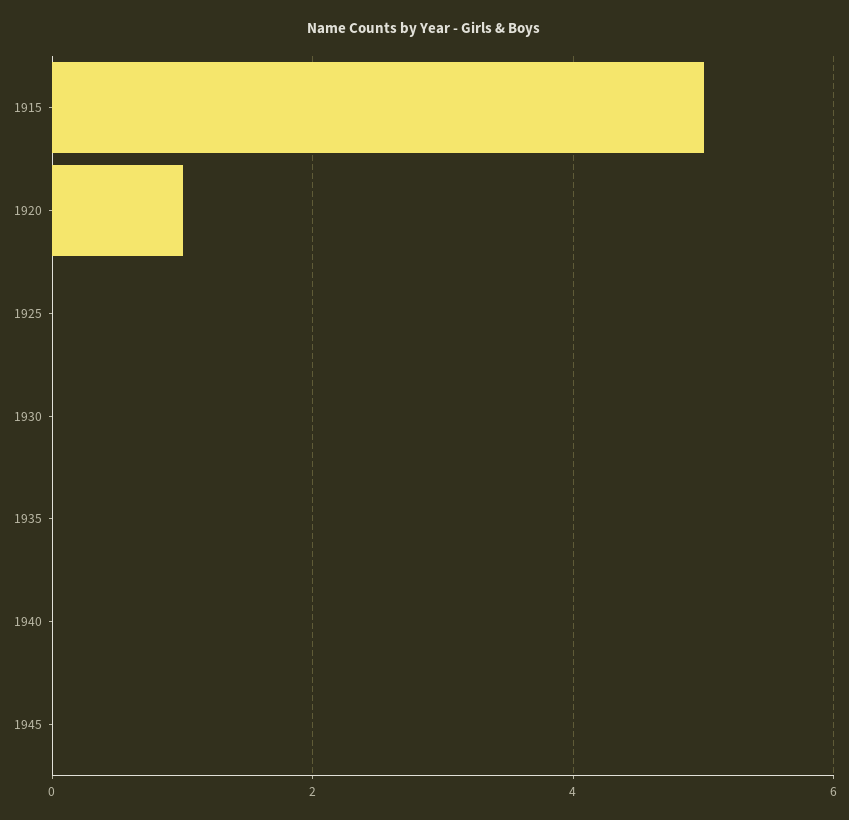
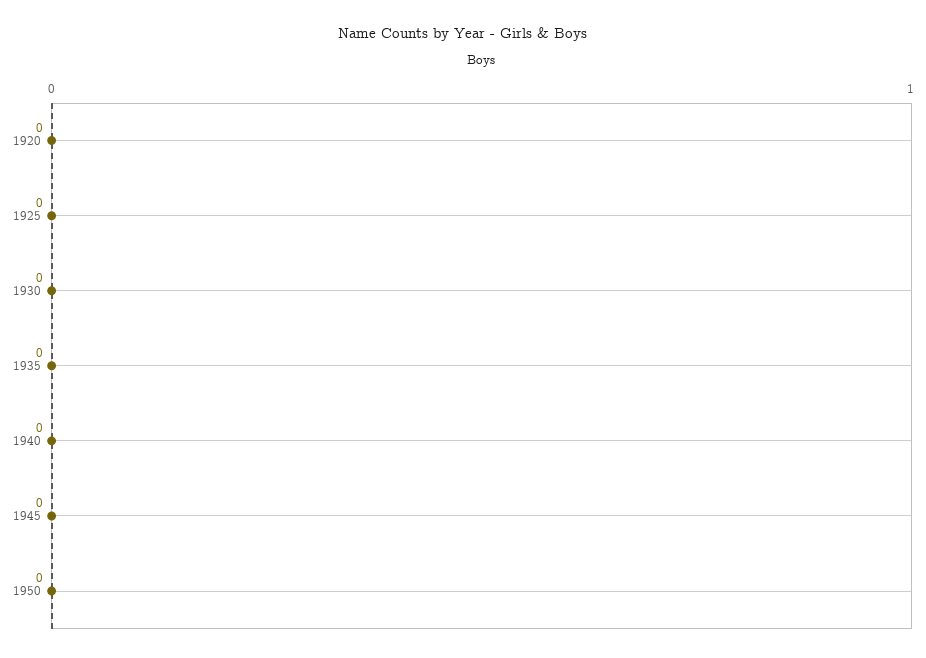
1915: 5 -> none
1920: 1 -> 0
1950: none -> 0

